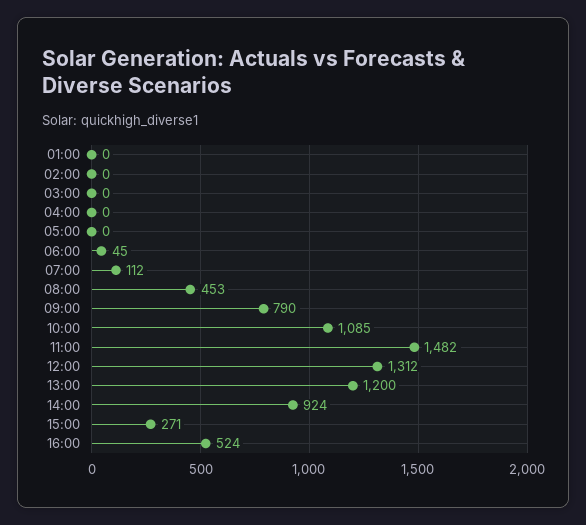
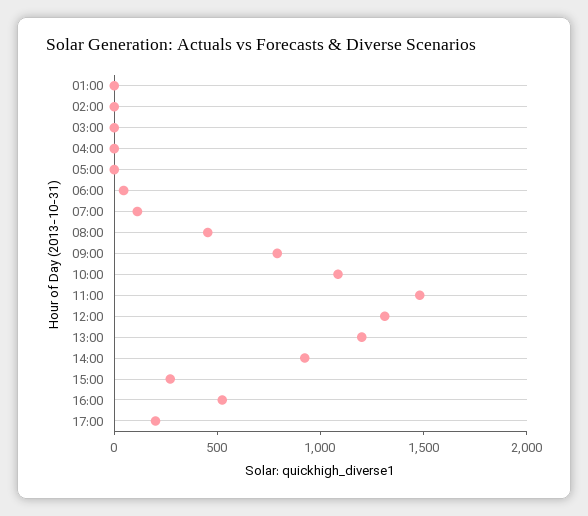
17:00: none -> 200

